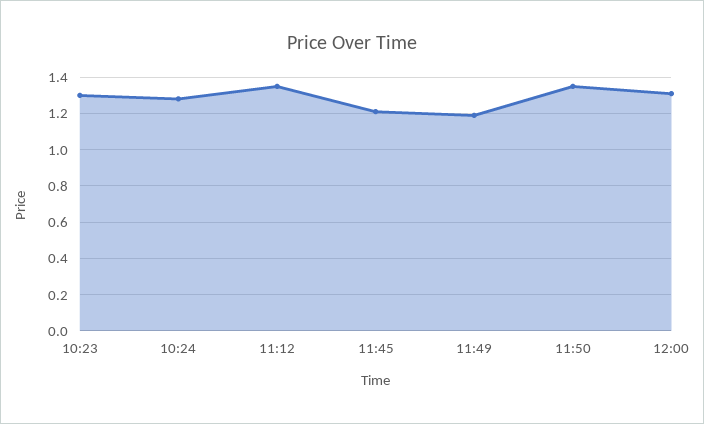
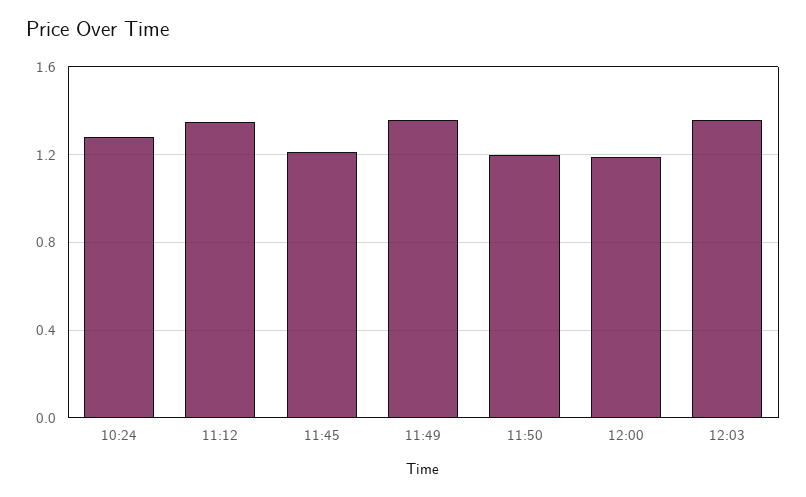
10:23: 1.3 -> none
11:49: 1.2 -> 1.35
11:50: 1.35 -> 1.2
12:00: 1.3 -> 1.2
12:03: none -> 1.35

